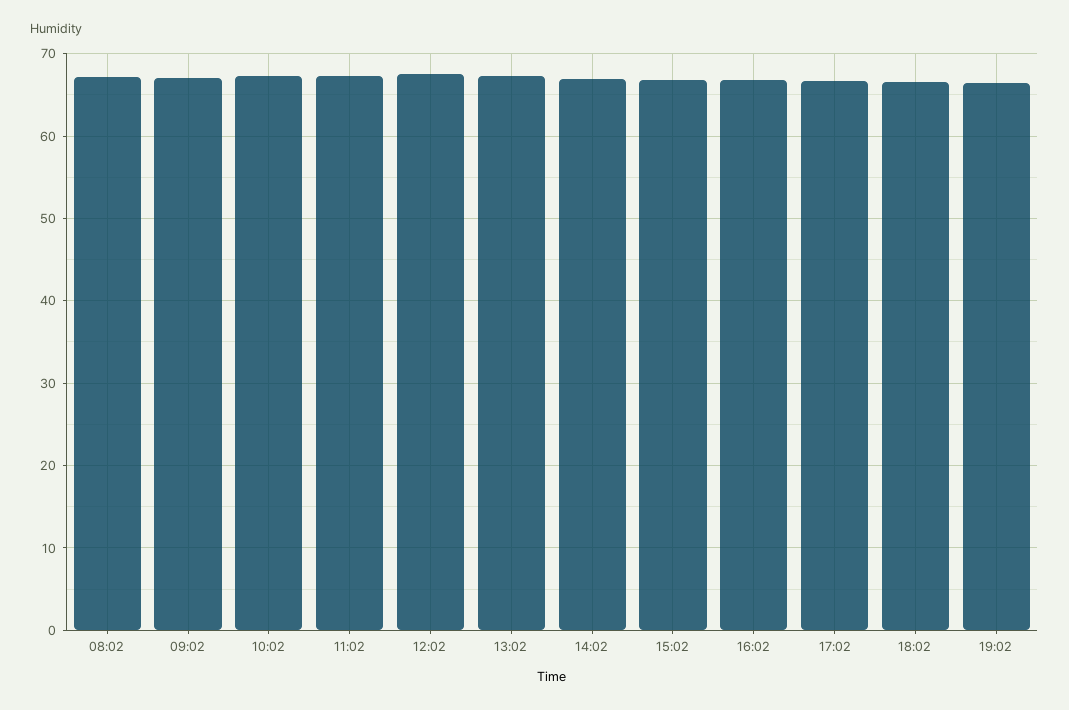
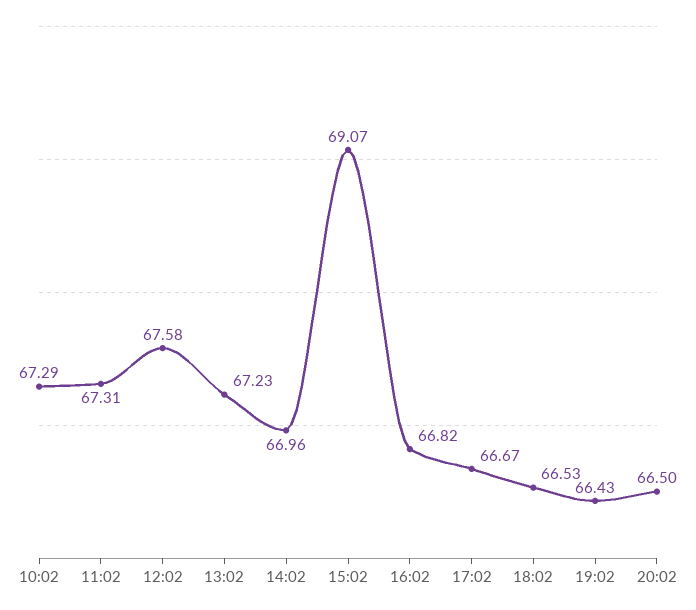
08:02: 67 -> none
09:02: 67 -> none
15:02: 67 -> 69.07
20:02: none -> 66.5

